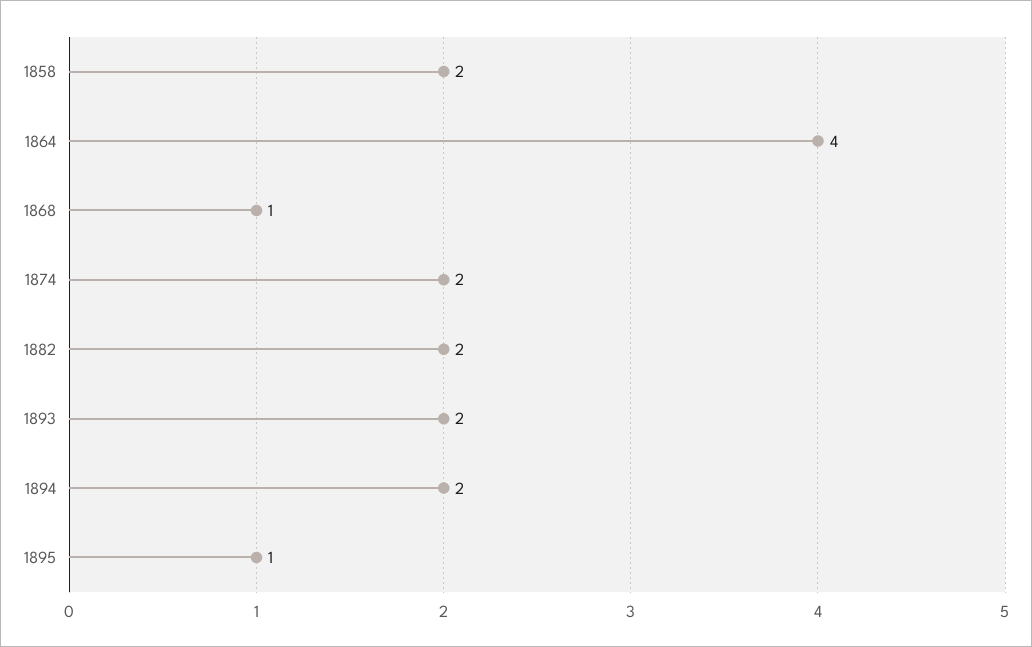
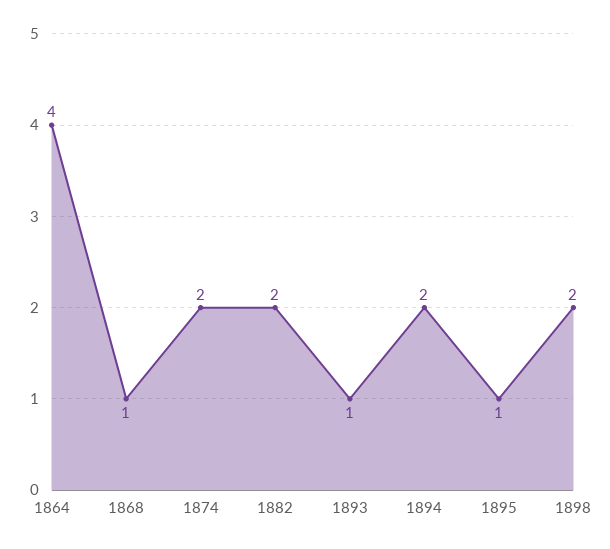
1858: 2 -> none
1893: 2 -> 1
1898: none -> 2

